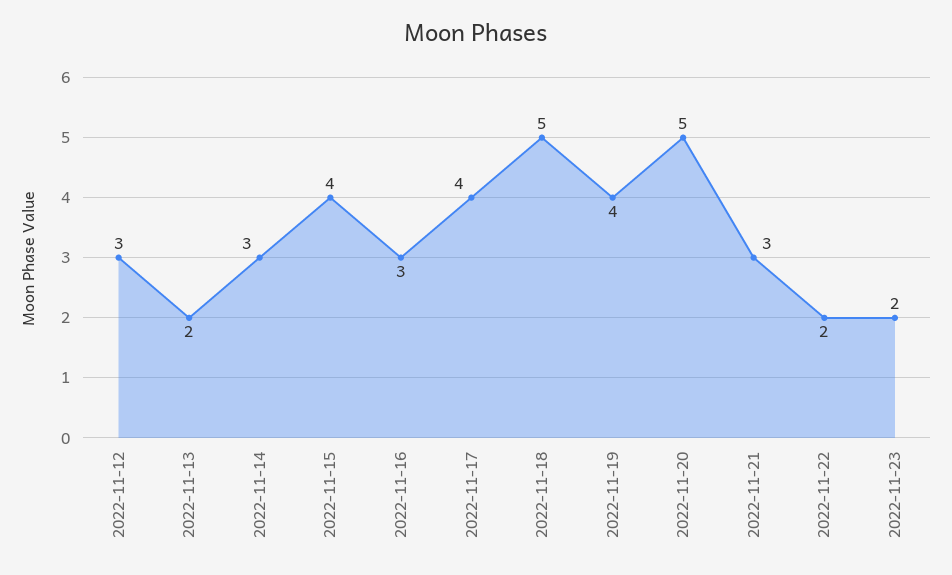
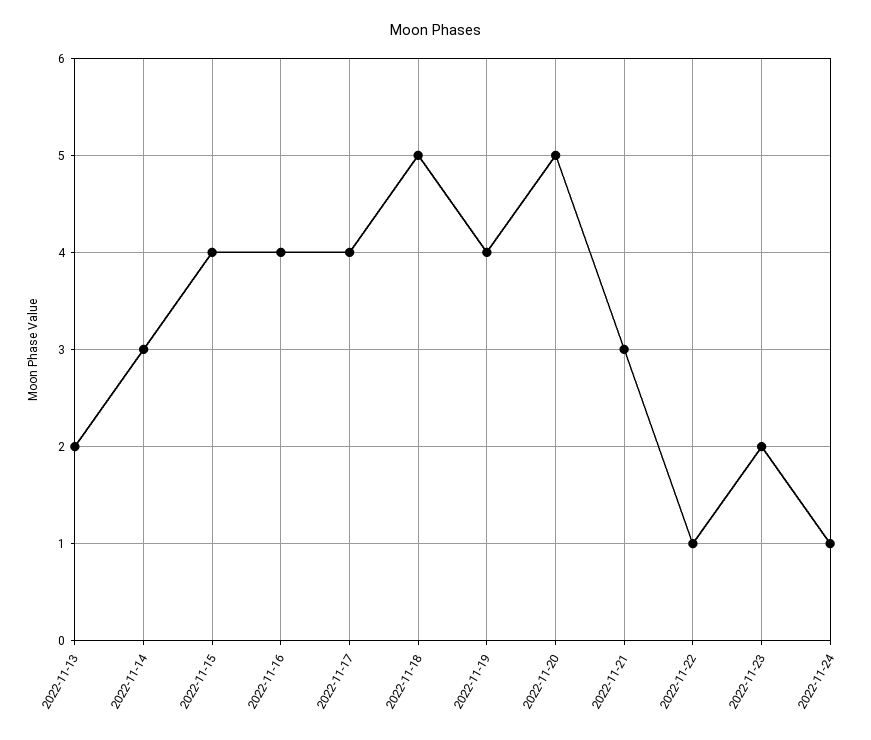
2022-11-12: 3 -> none
2022-11-16: 3 -> 4
2022-11-22: 2 -> 1
2022-11-24: none -> 1

